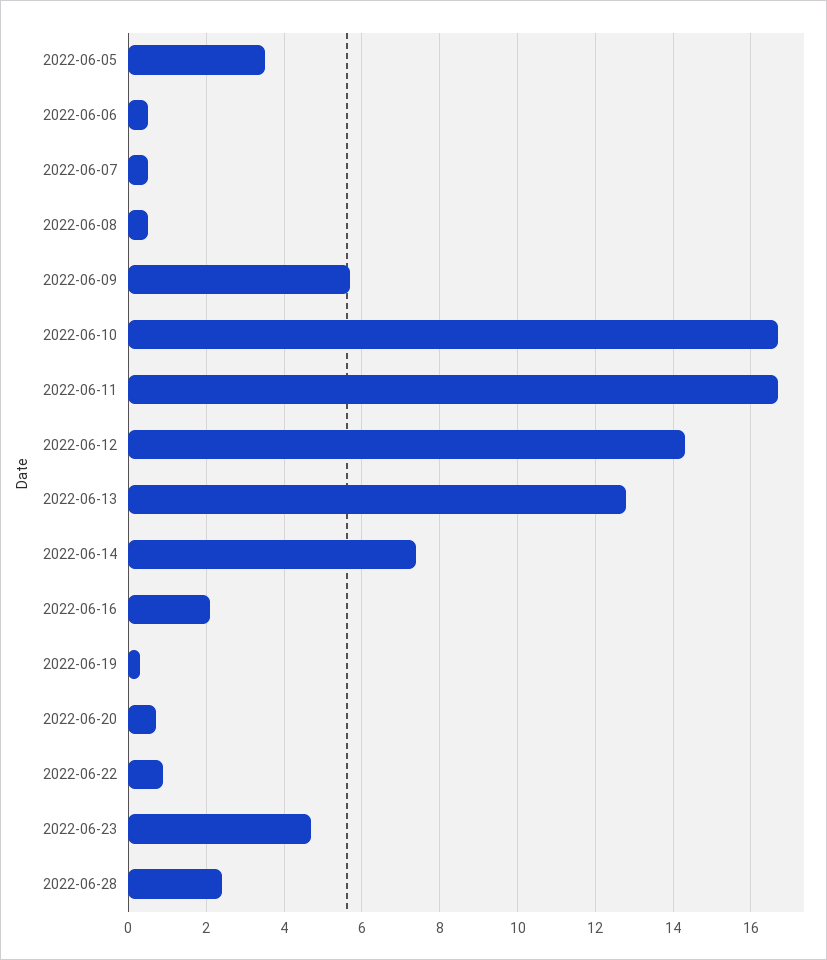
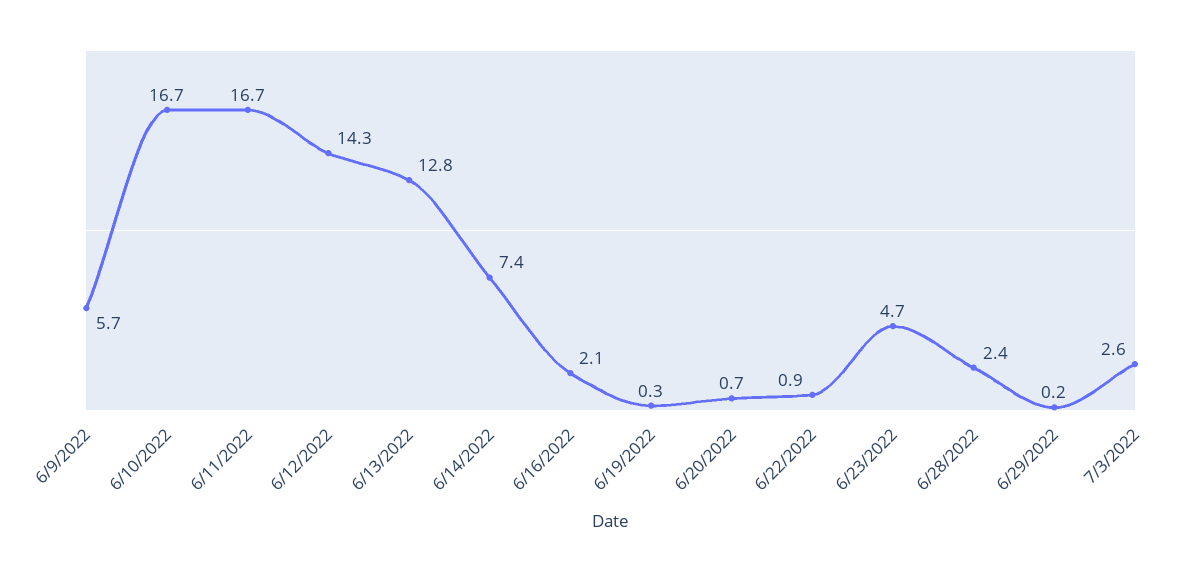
2022-06-05: 3.5 -> none
2022-06-06: 0.5 -> none
2022-06-07: 0.5 -> none
2022-06-08: 0.5 -> none
6/29/2022: none -> 0.2
7/3/2022: none -> 2.6

